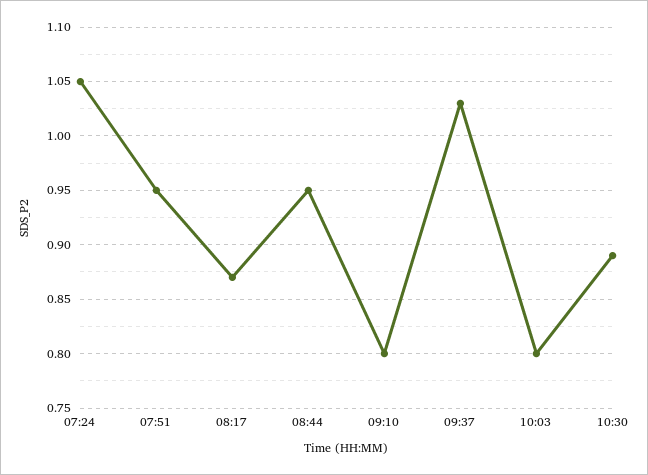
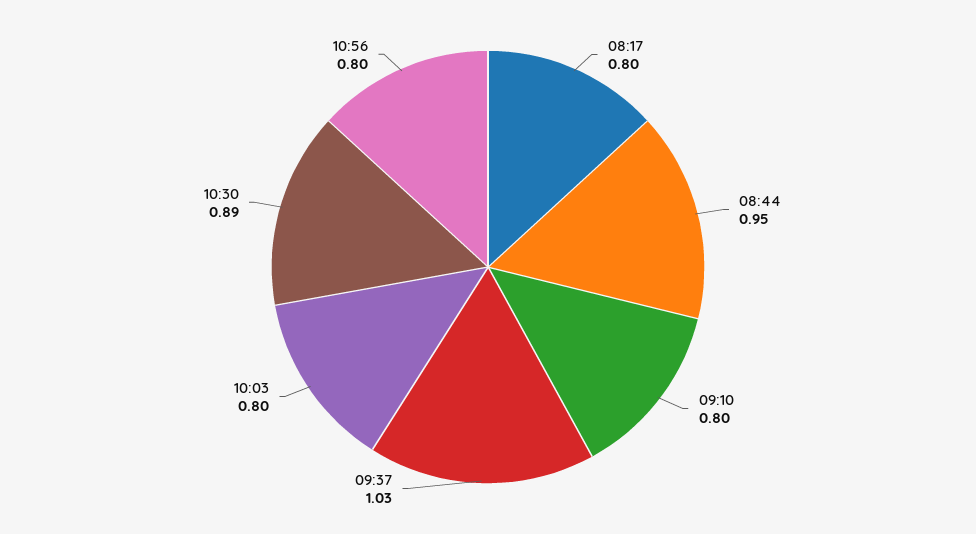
07:24: 1.05 -> none
07:51: 0.95 -> none
08:17: 0.87 -> 0.8
10:56: none -> 0.8

